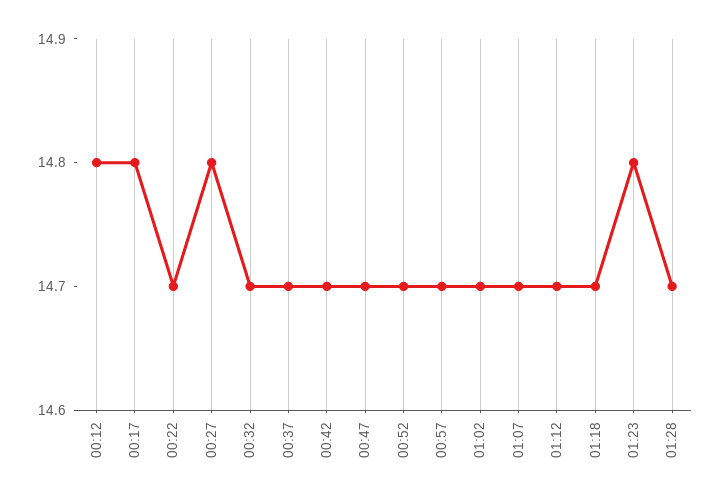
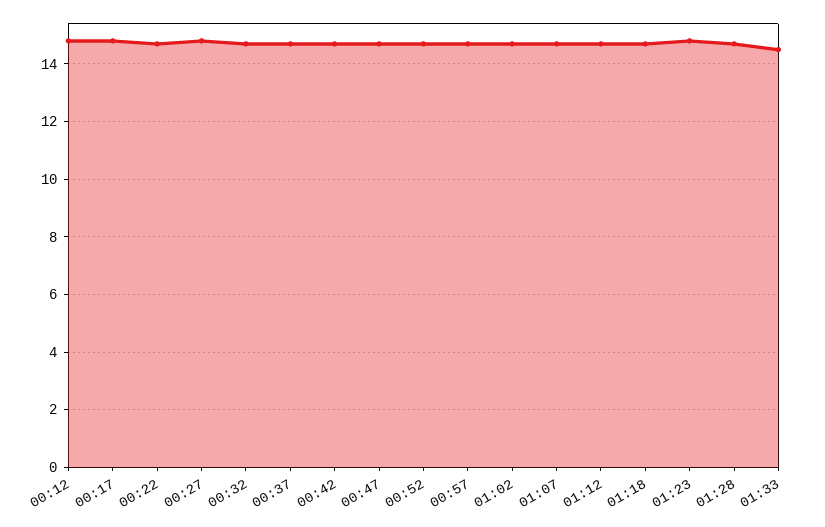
01:33: none -> 14.5

